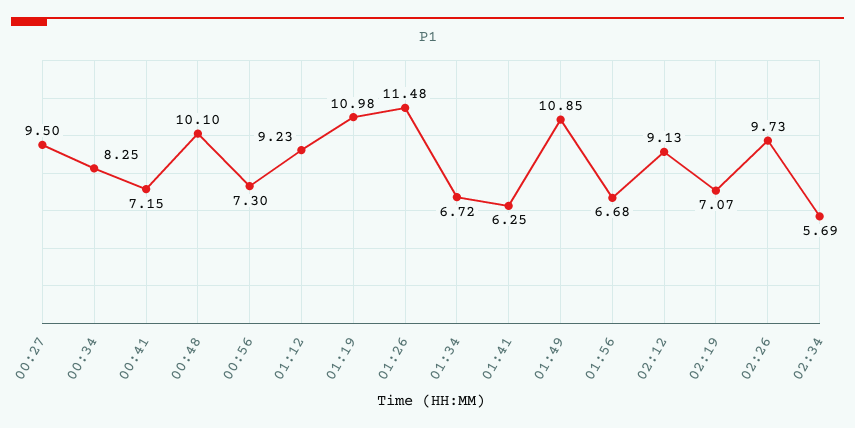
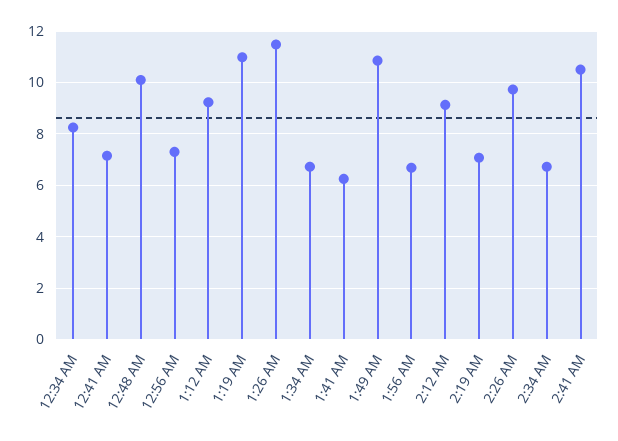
00:27: 9.5 -> none
02:34: 5.69 -> 6.75
2:41 AM: none -> 10.5

